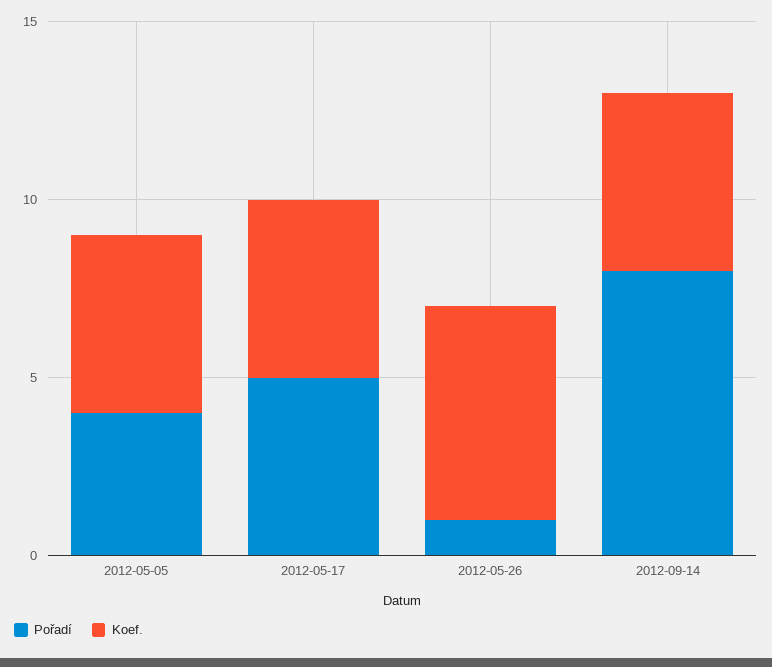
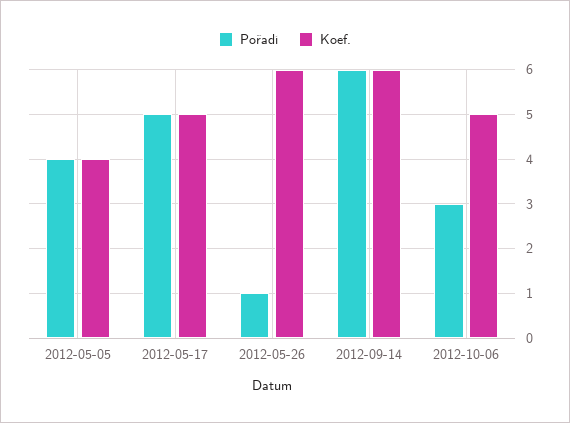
Koef., 2012-05-05: 5 -> 4
Pořadí, 2012-09-14: 8 -> 6
Koef., 2012-09-14: 5 -> 6
Pořadí, 2012-10-06: none -> 3
Koef., 2012-10-06: none -> 5

